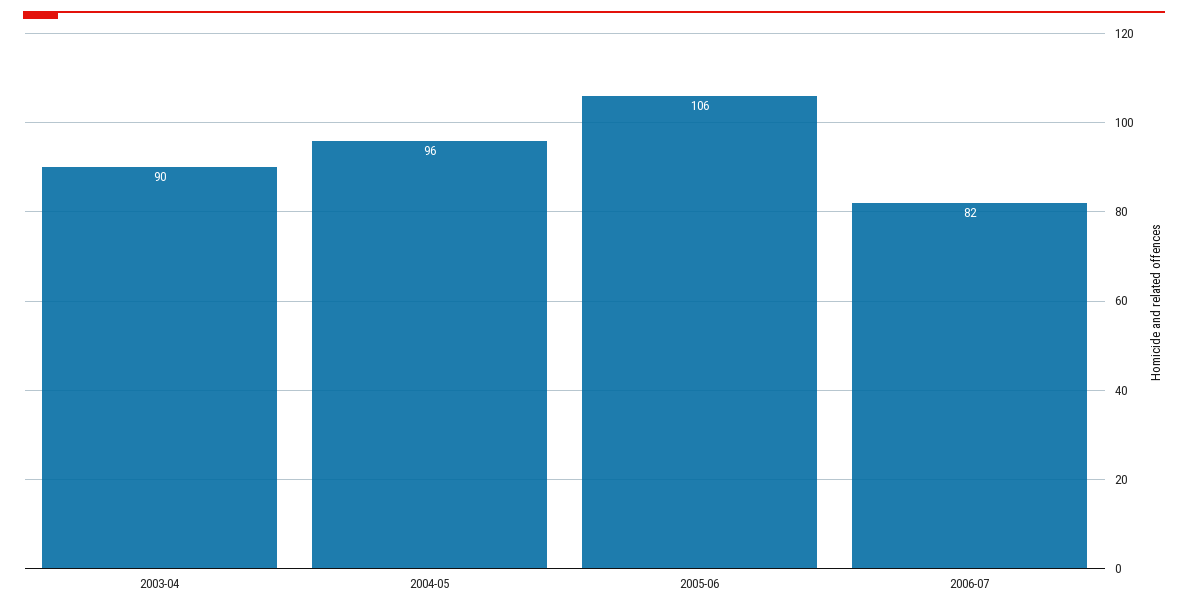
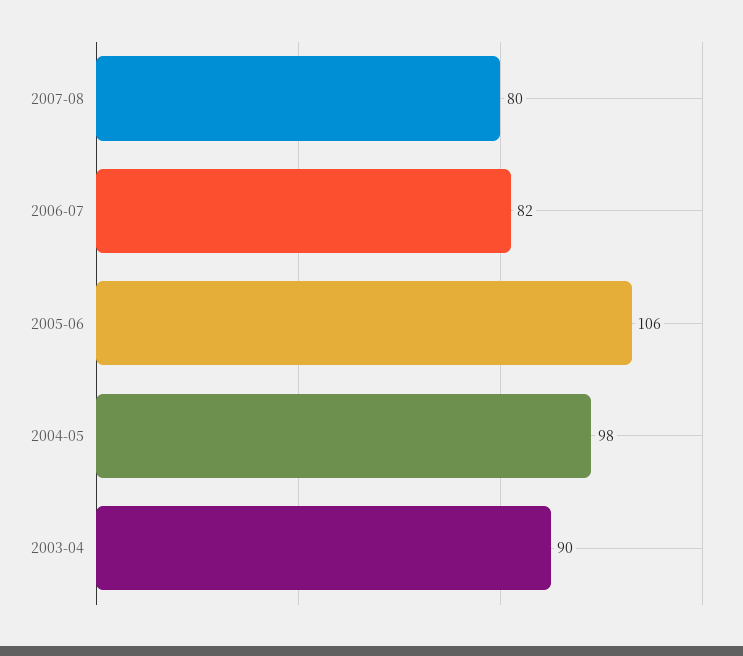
2004-05: 96 -> 98
2007-08: none -> 80

